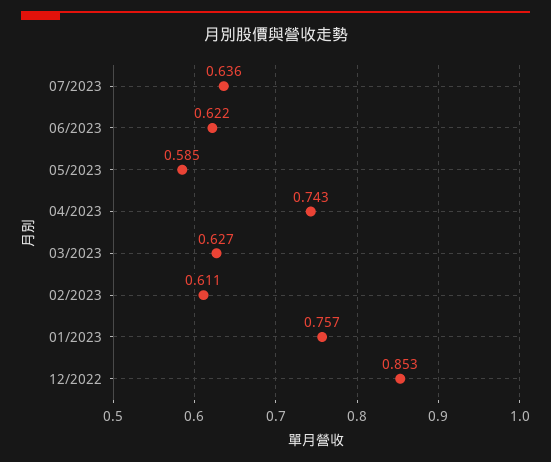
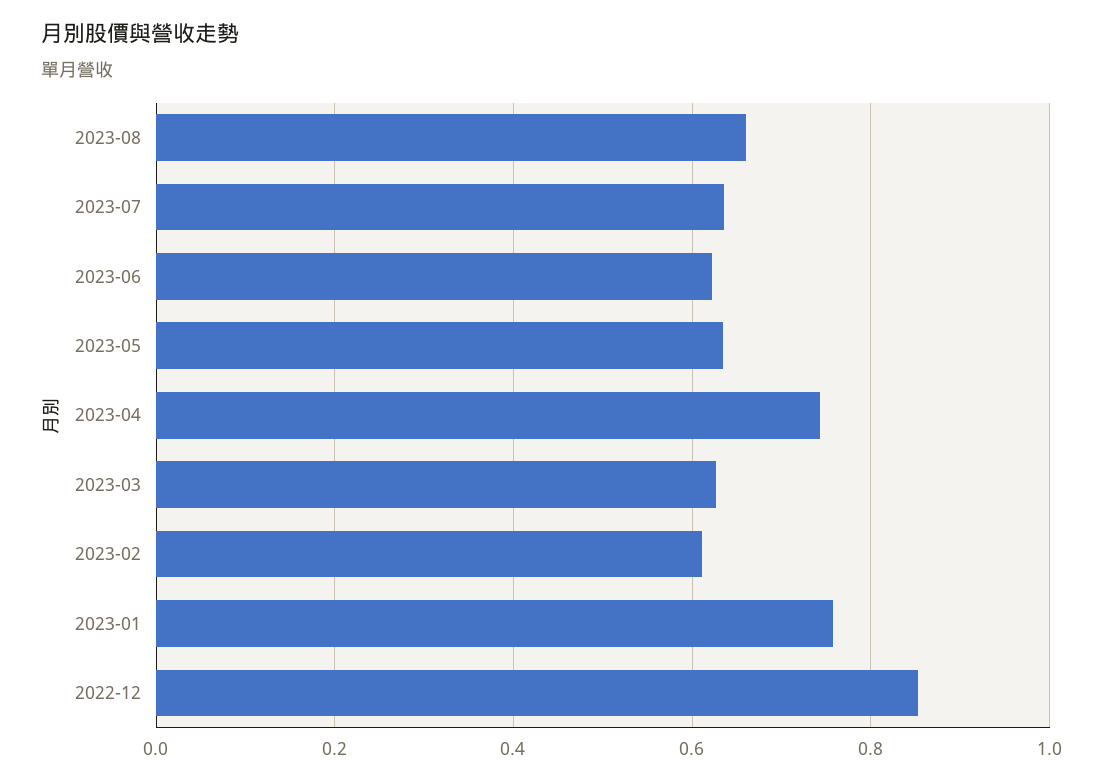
05/2023: 0.585 -> 0.64
2023-08: none -> 0.66

